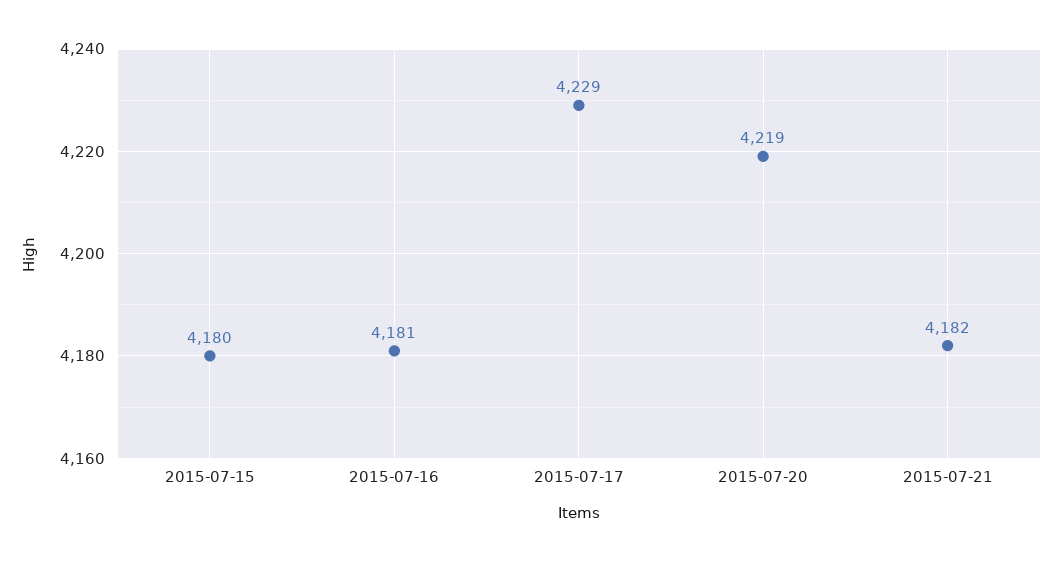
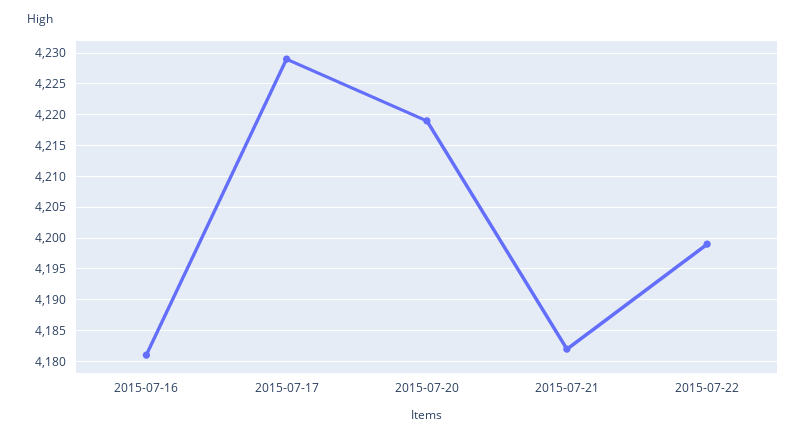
2015-07-15: 4180 -> none
2015-07-22: none -> 4199

